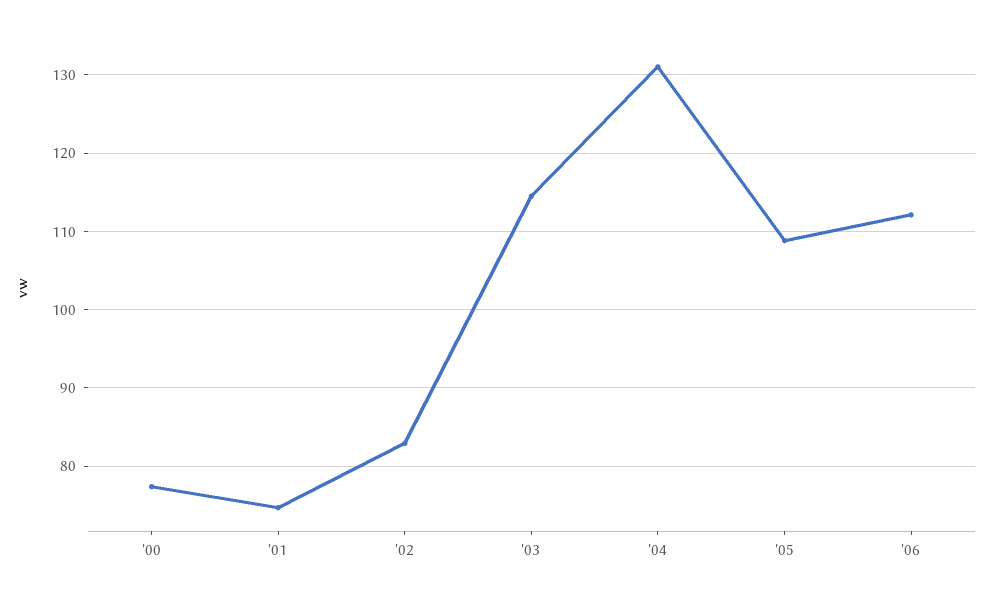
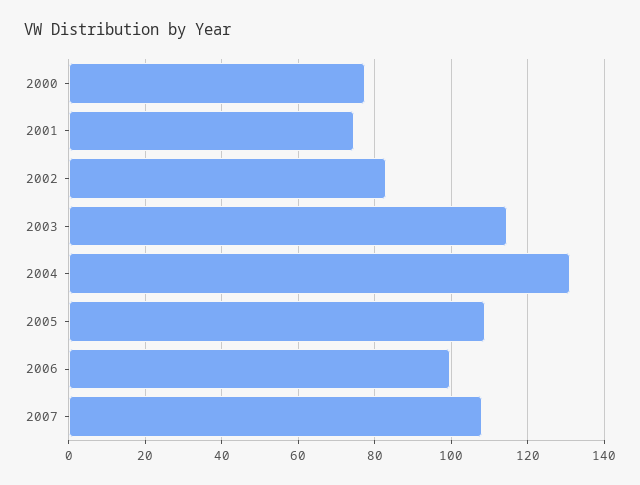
'06: 112 -> 100
2007: none -> 108

